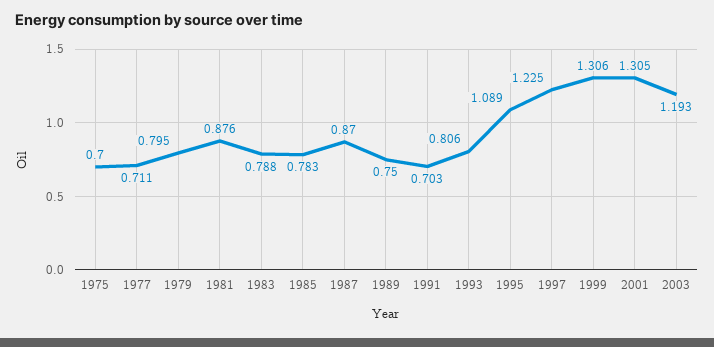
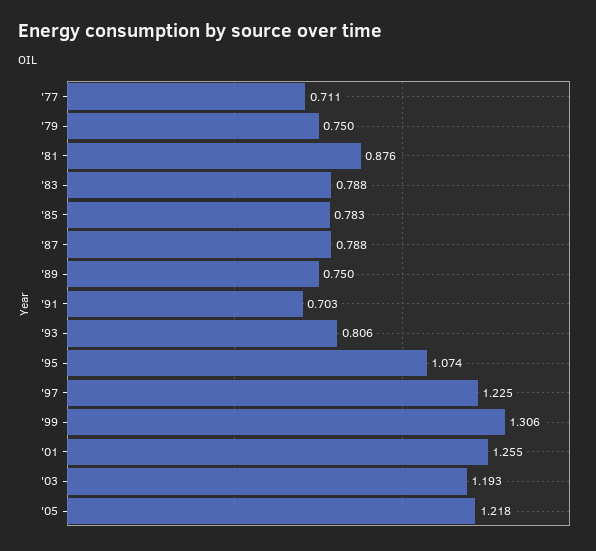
1975: 0.7 -> none
1979: 0.795 -> 0.75
1987: 0.87 -> 0.788
1995: 1.089 -> 1.074
2001: 1.305 -> 1.255
'05: none -> 1.218

